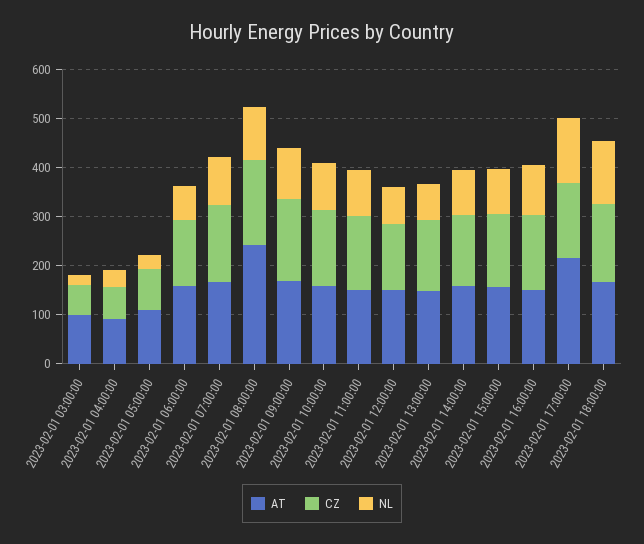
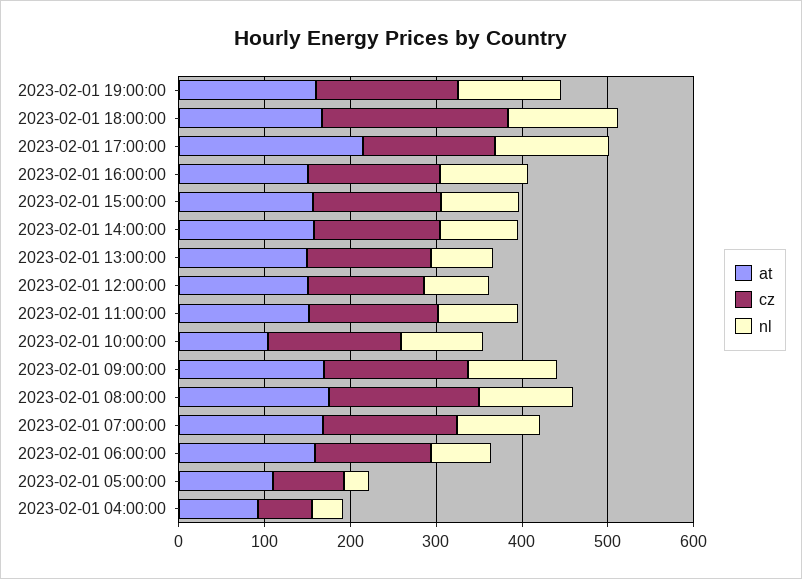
AT, 2023-02-01 03:00:00: 100 -> none
CZ, 2023-02-01 03:00:00: 60 -> none
NL, 2023-02-01 03:00:00: 20 -> none
AT, 2023-02-01 08:00:00: 240 -> 180
AT, 2023-02-01 10:00:00: 160 -> 100
CZ, 2023-02-01 18:00:00: 160 -> 220
AT, 2023-02-01 19:00:00: none -> 160
CZ, 2023-02-01 19:00:00: none -> 160
NL, 2023-02-01 19:00:00: none -> 120

